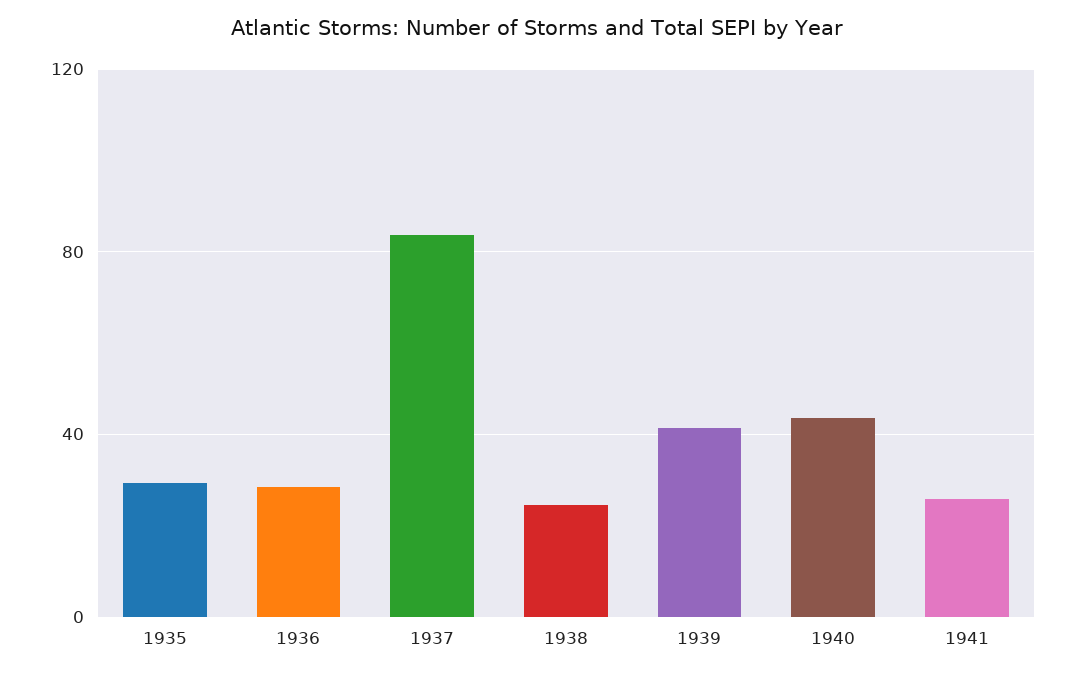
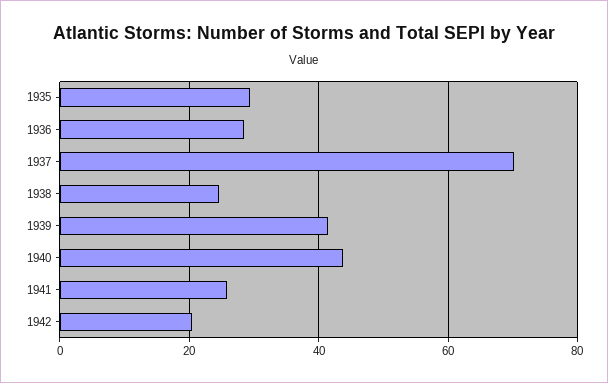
1937: 85 -> 70
1942: none -> 20

